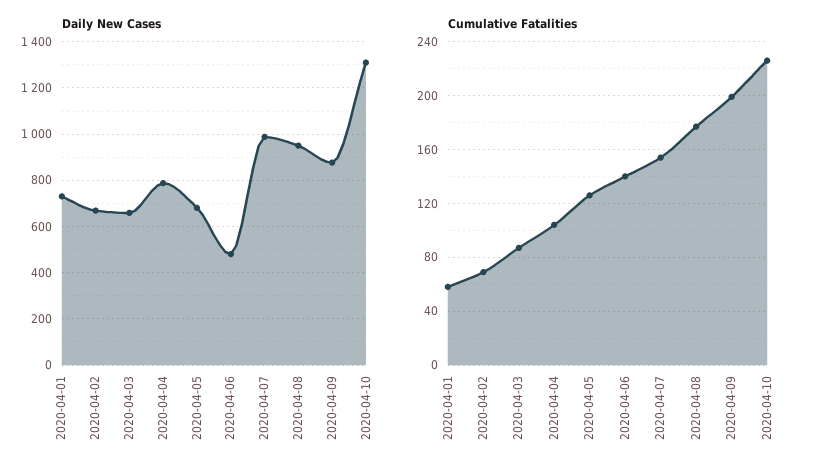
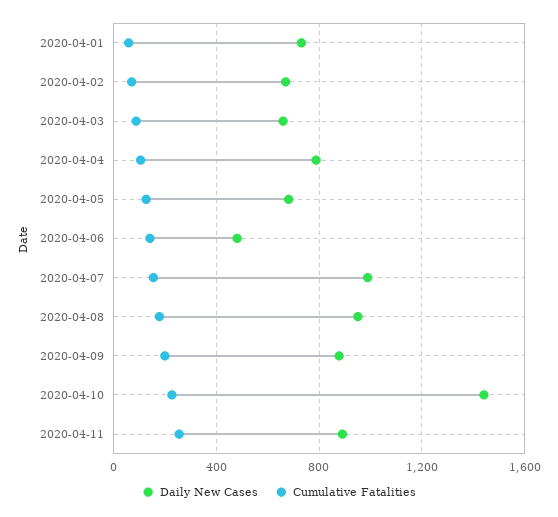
Daily New Cases, 2020-04-10: 1300 -> 1450
Daily New Cases, 2020-04-11: none -> 900
Cumulative Fatalities, 2020-04-11: none -> 250

